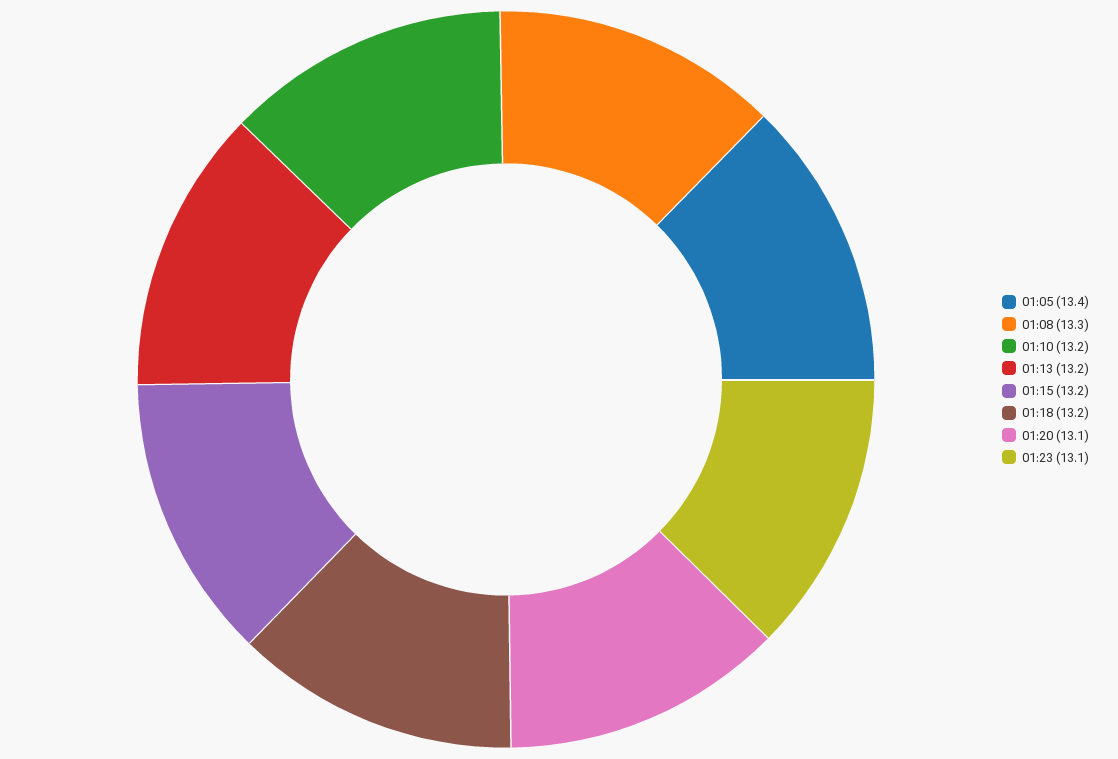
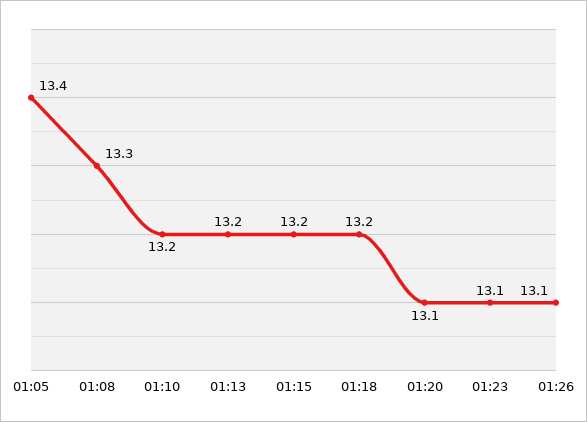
01:26: none -> 13.1

